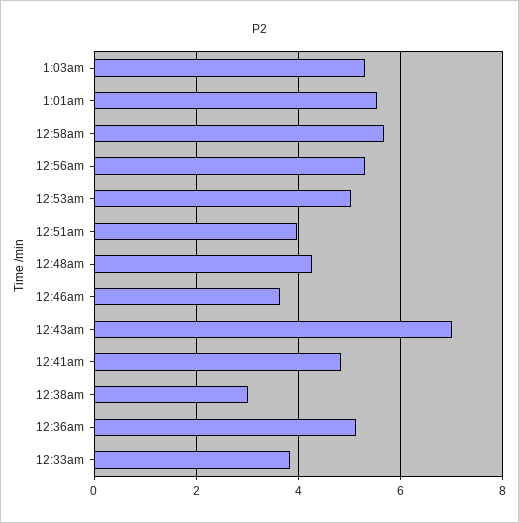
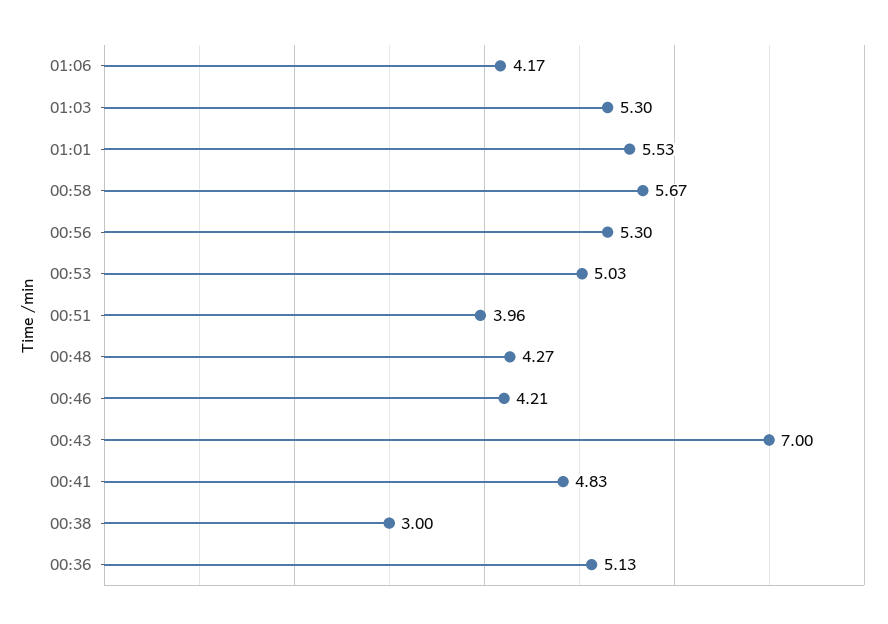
12:46am: 3.6 -> 4.21
12:33am: 3.8 -> none
01:06: none -> 4.17

